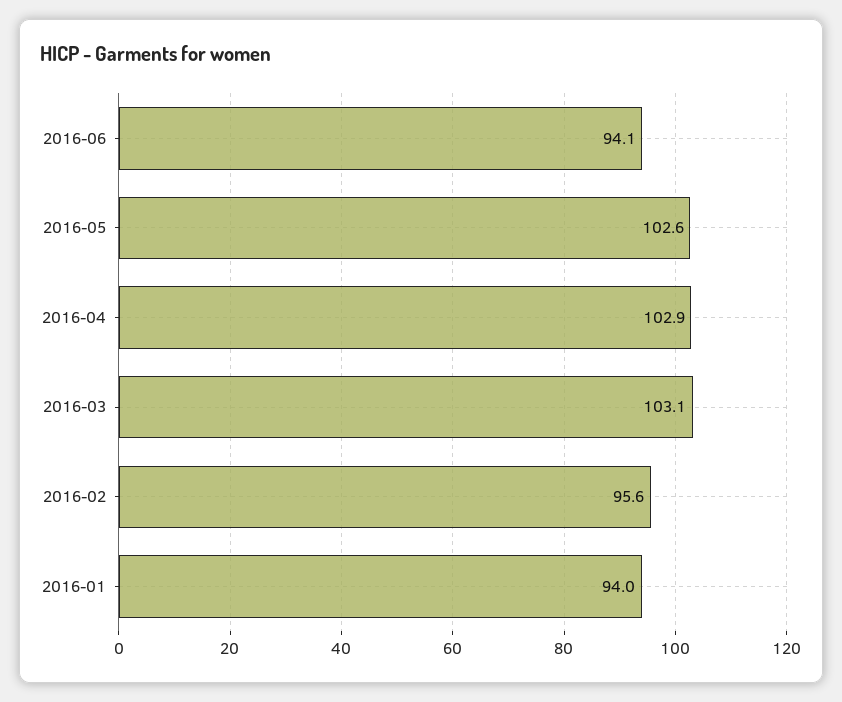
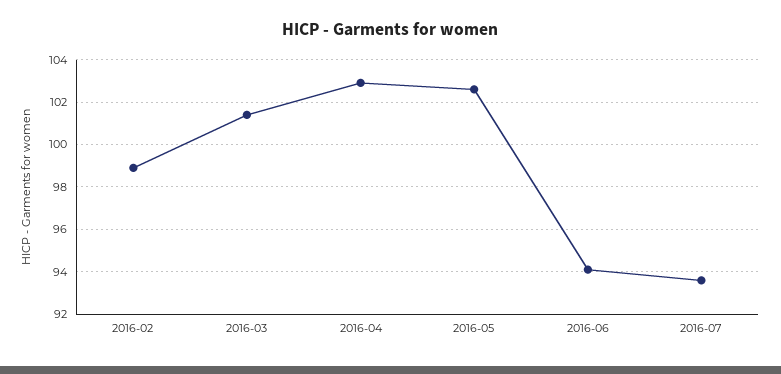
2016-03: 103.1 -> 101.5
2016-02: 95.6 -> 99
2016-01: 94 -> none
2016-07: none -> 93.5

